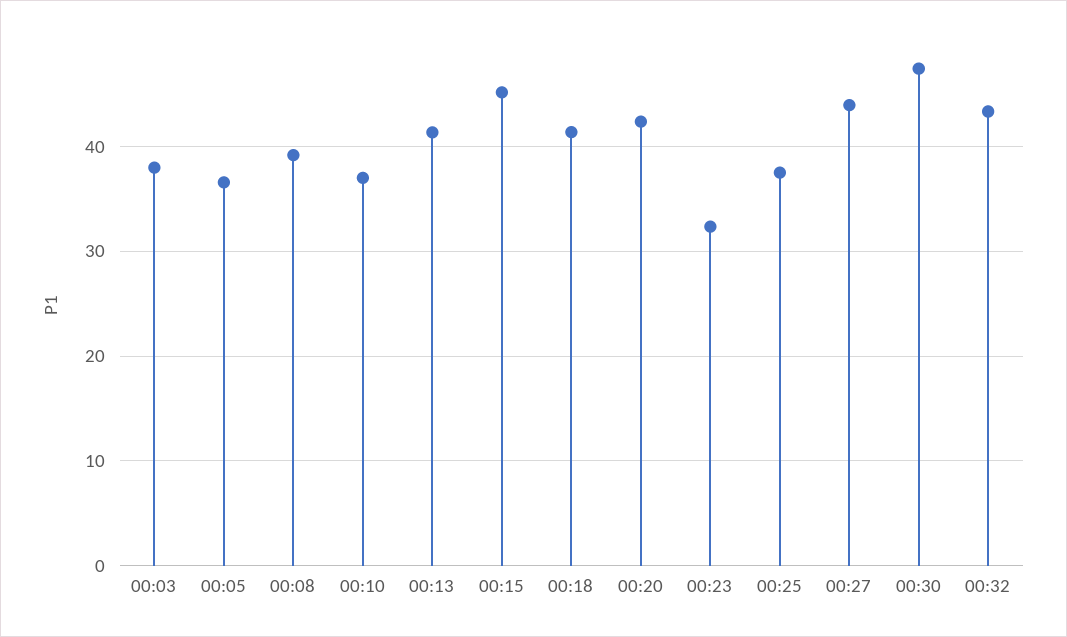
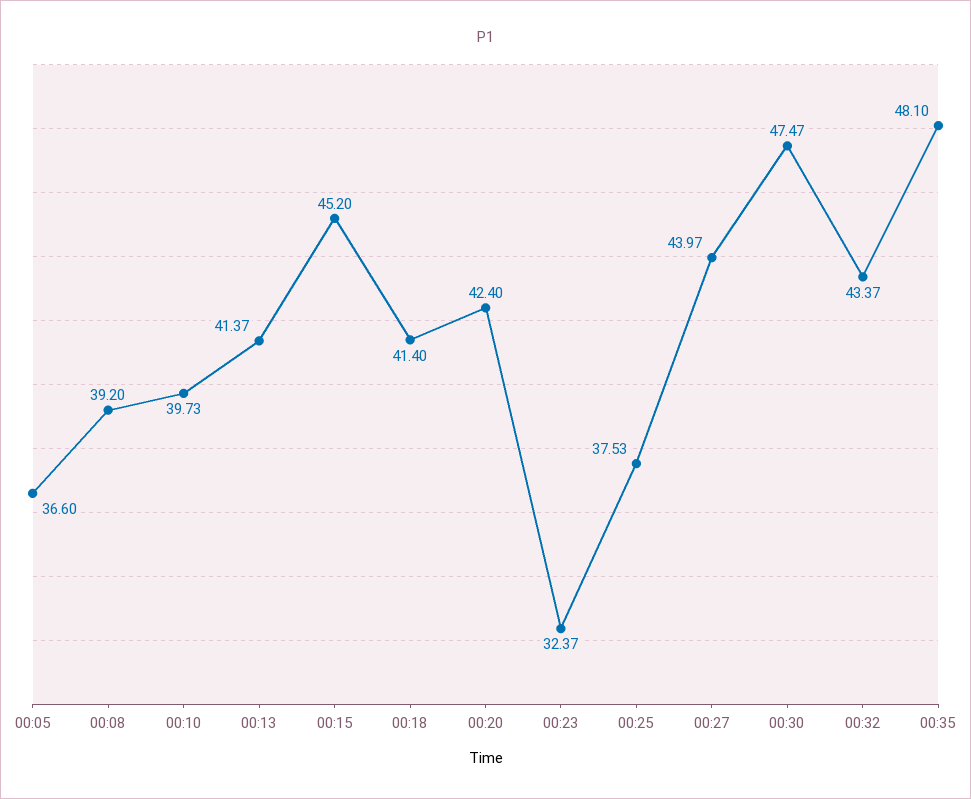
00:03: 38 -> none
00:10: 37 -> 39.73
00:35: none -> 48.1

